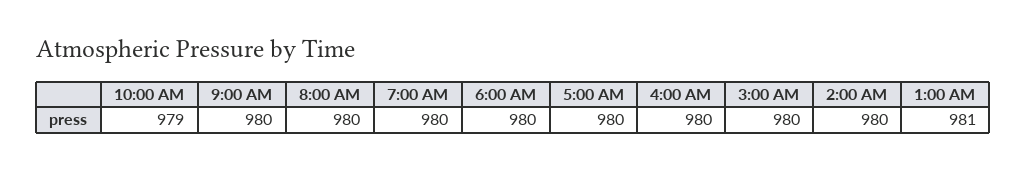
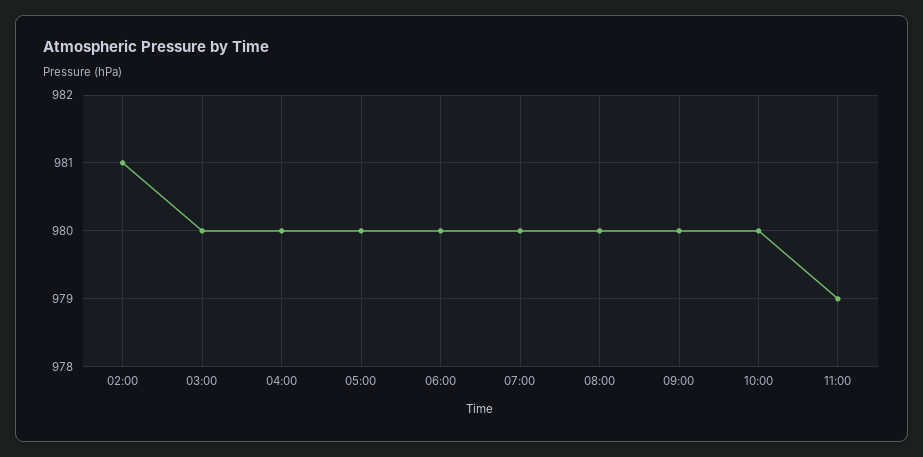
10:00 AM: 979 -> 980
2:00 AM: 980 -> 981
1:00 AM: 981 -> none
11:00: none -> 979

